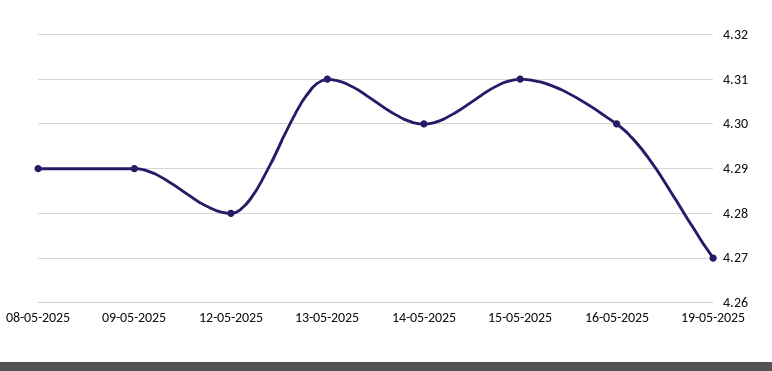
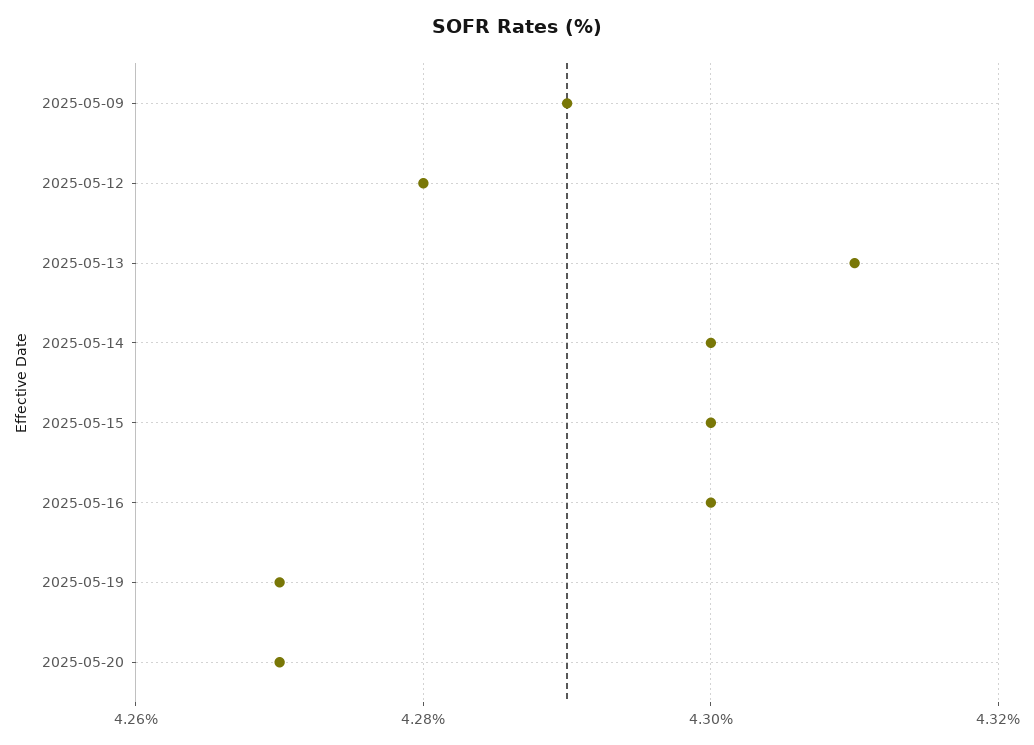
08-05-2025: 4.29 -> none
15-05-2025: 4.31 -> 4.3
2025-05-20: none -> 4.27

